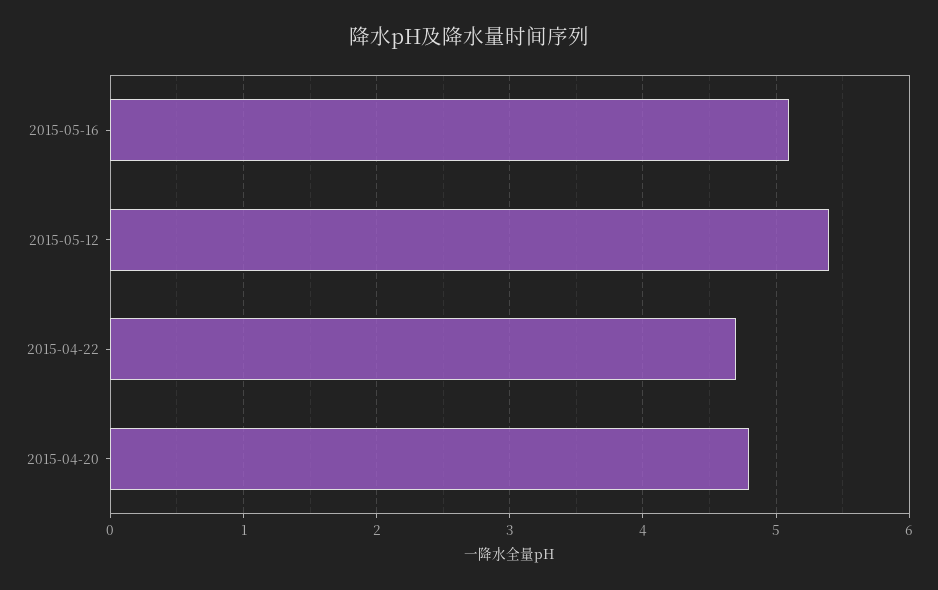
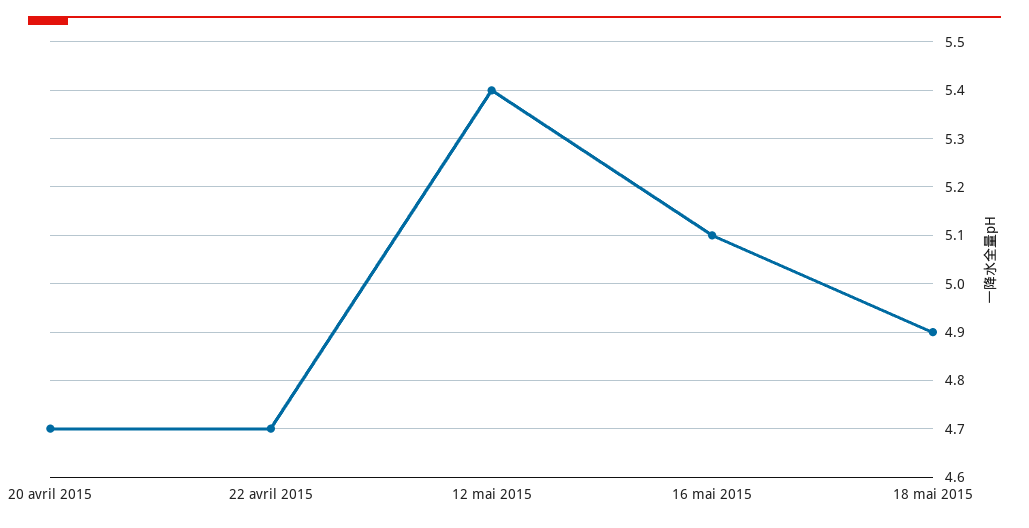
2015-04-20: 4.8 -> 4.7
18 mai 2015: none -> 4.9

